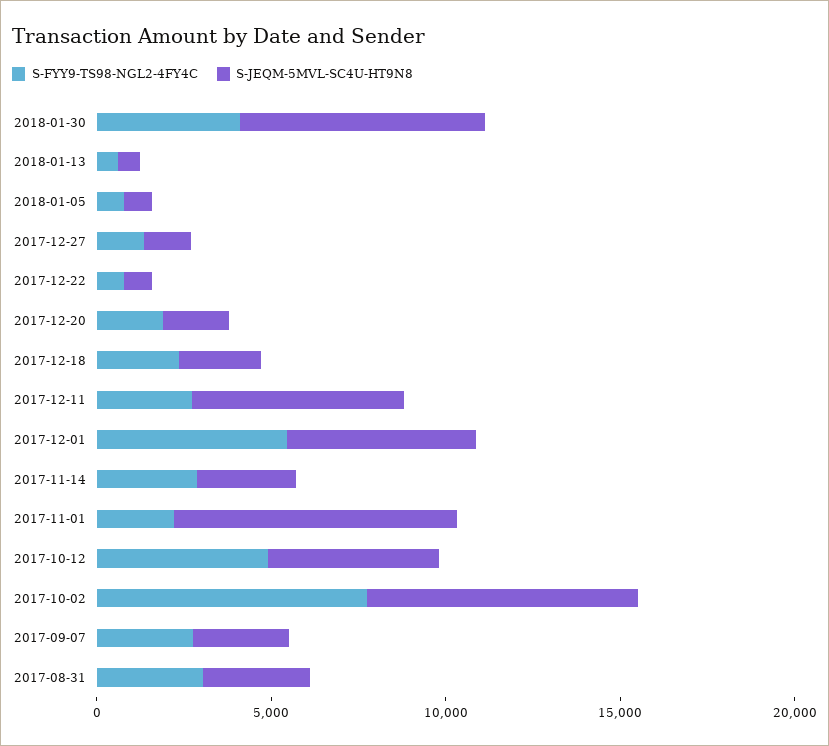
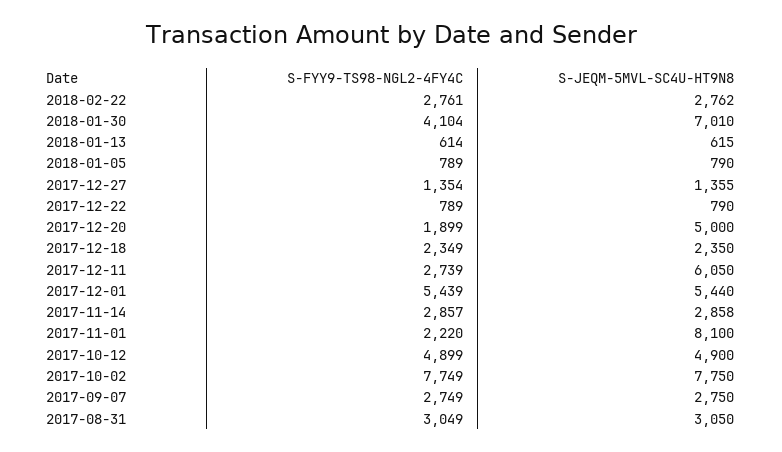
S-JEQM-5MVL-SC4U-HT9N8, 2017-12-20: 2000 -> 5000
S-FYY9-TS98-NGL2-4FY4C, 2018-02-22: none -> 2761
S-JEQM-5MVL-SC4U-HT9N8, 2018-02-22: none -> 2762

